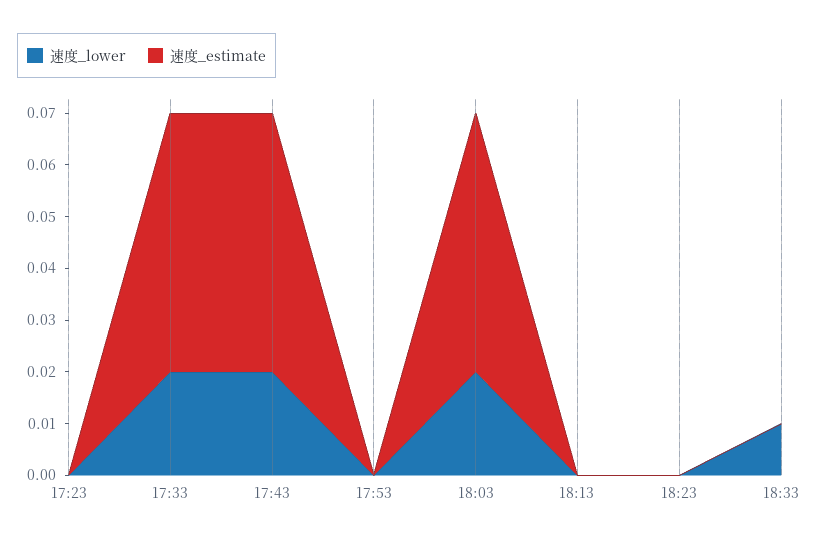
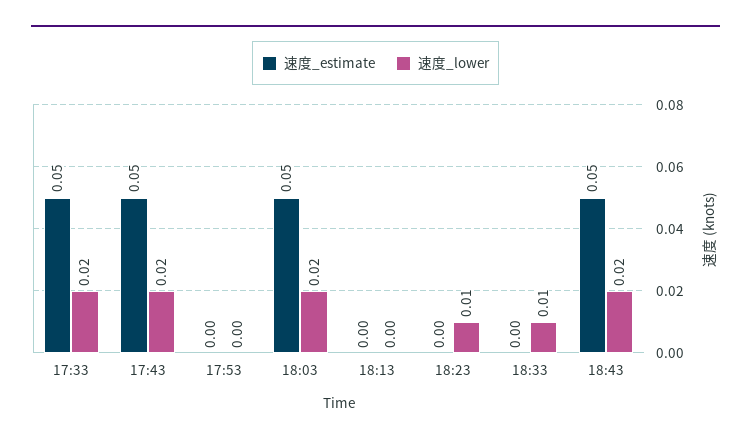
速度_lower, 17:23: 0 -> none
速度_estimate, 17:23: 0 -> none
速度_lower, 18:23: 0 -> 0.01
速度_estimate, 18:43: none -> 0.05
速度_lower, 18:43: none -> 0.02

